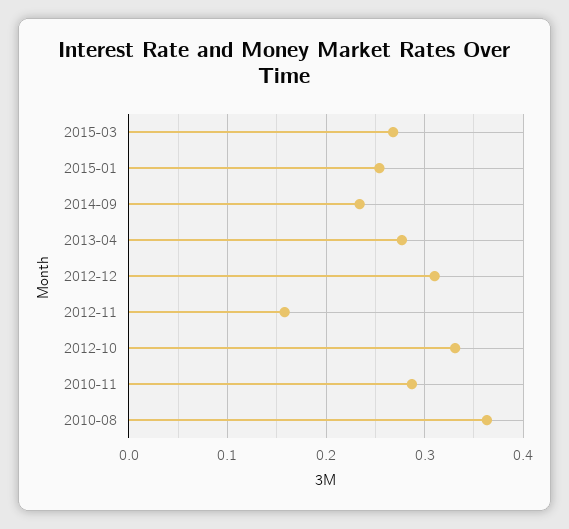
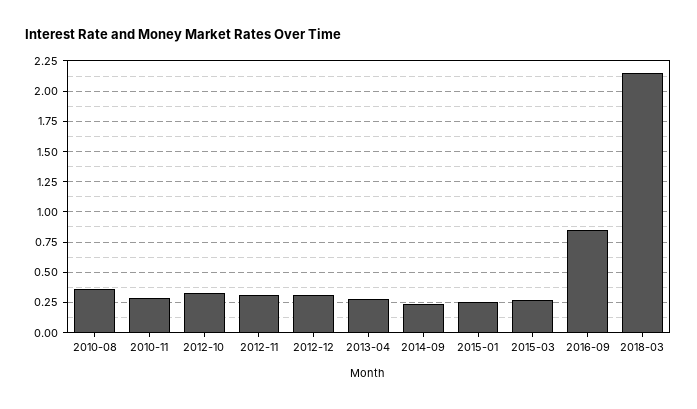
2012-11: 0.16 -> 0.3
2016-09: none -> 0.85
2018-03: none -> 2.15

